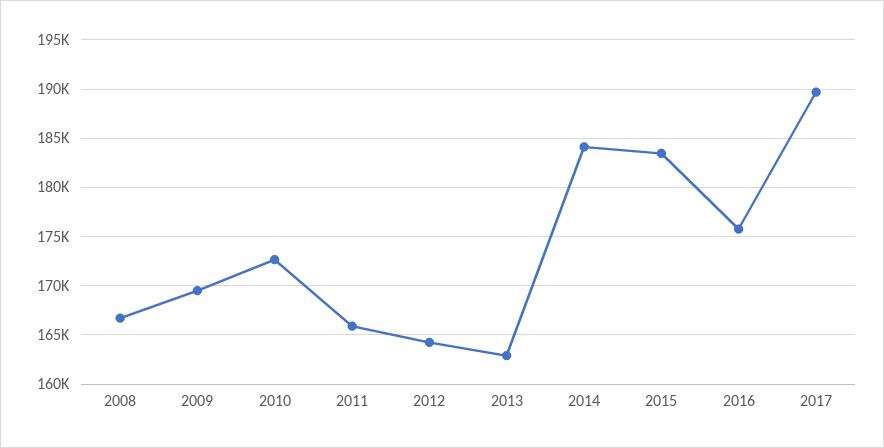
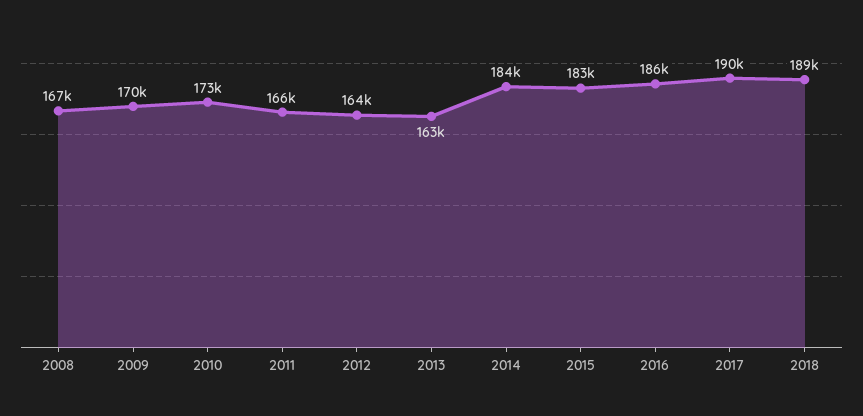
2016: 176000 -> 186000
2018: none -> 189000

